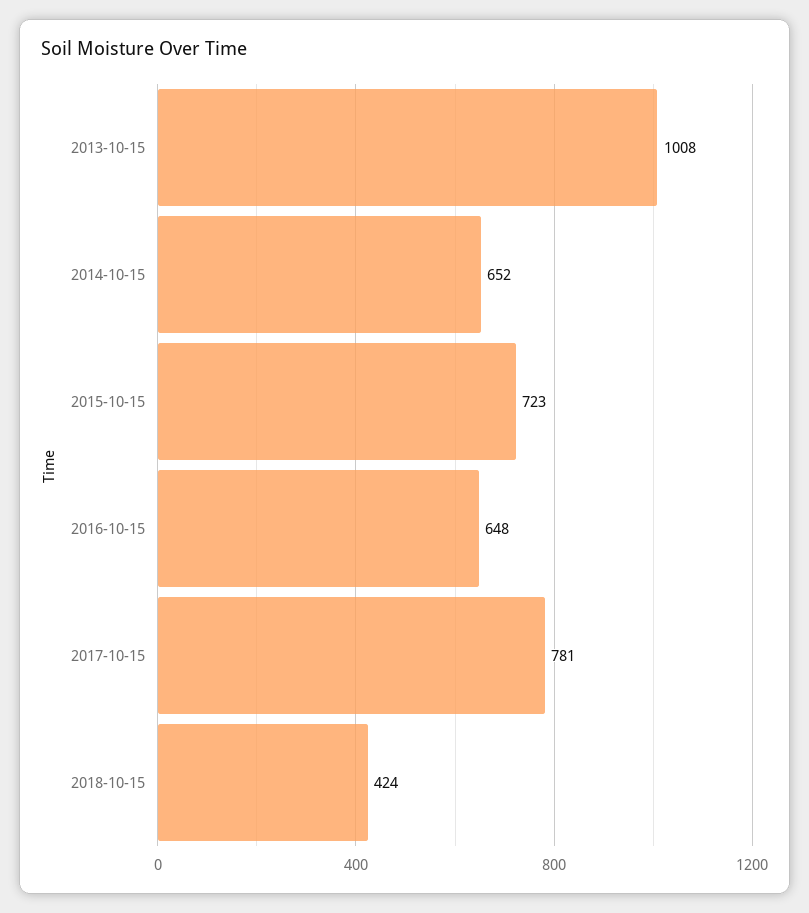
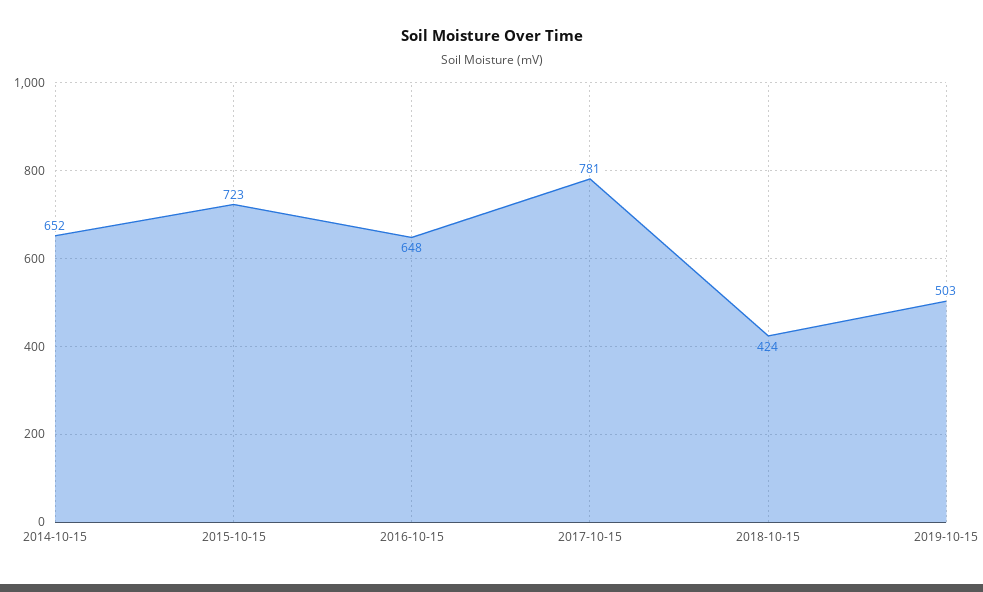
2013-10-15: 1008 -> none
2019-10-15: none -> 503

